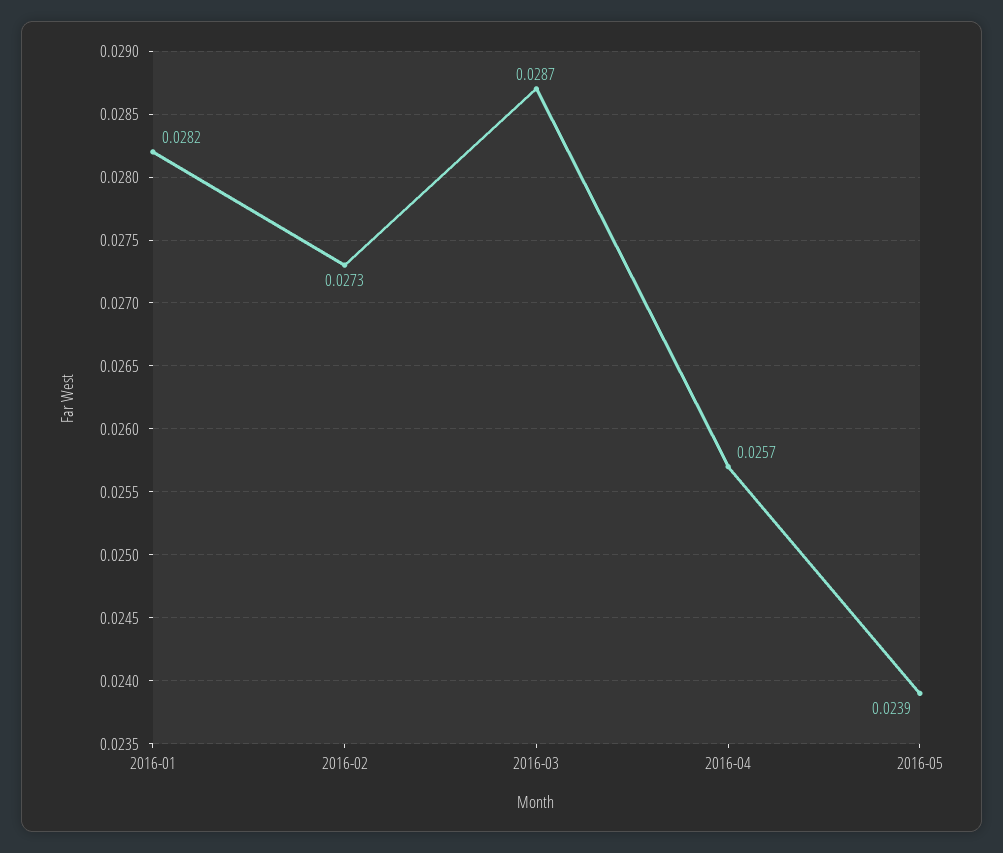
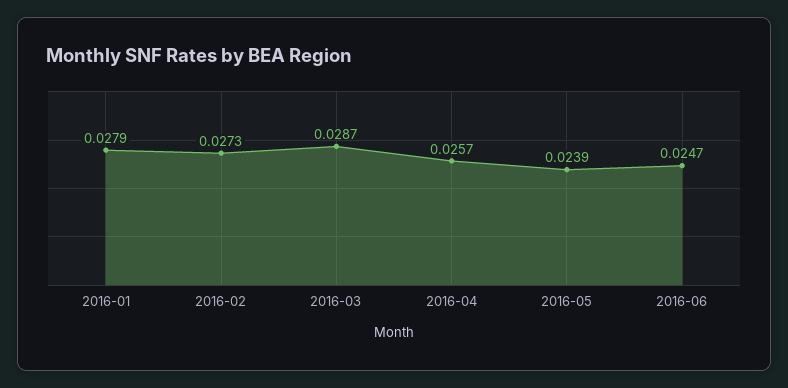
2016-01: 0.0282 -> 0.0279
2016-06: none -> 0.0247

